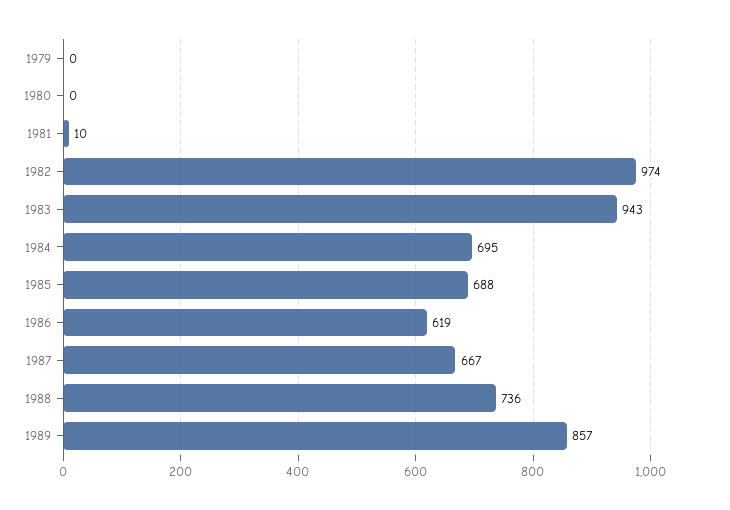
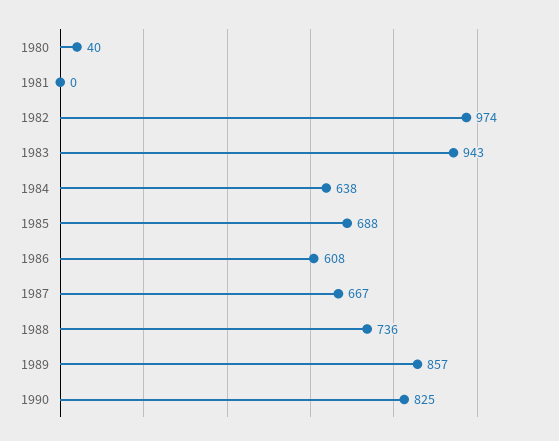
1979: 0 -> none
1980: 0 -> 40
1981: 10 -> 0
1984: 695 -> 638
1986: 619 -> 608
1990: none -> 825

